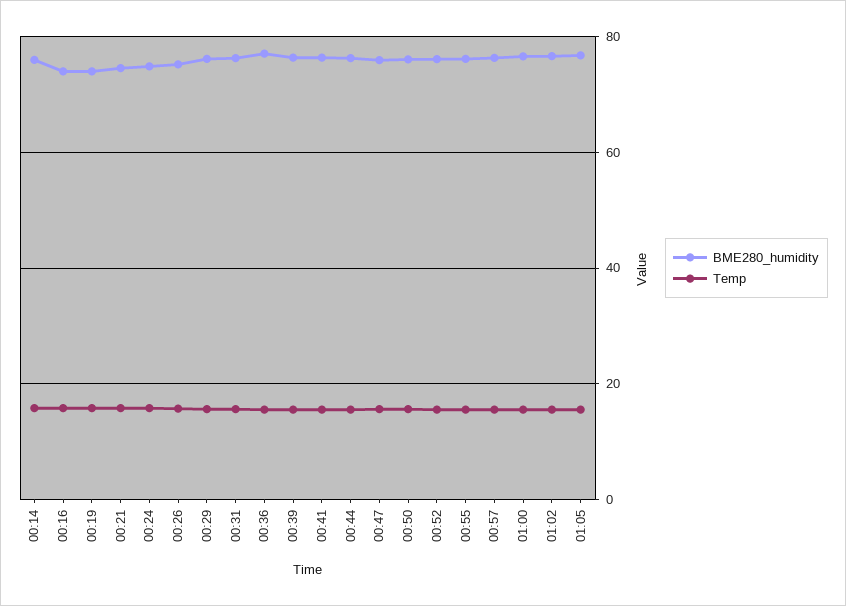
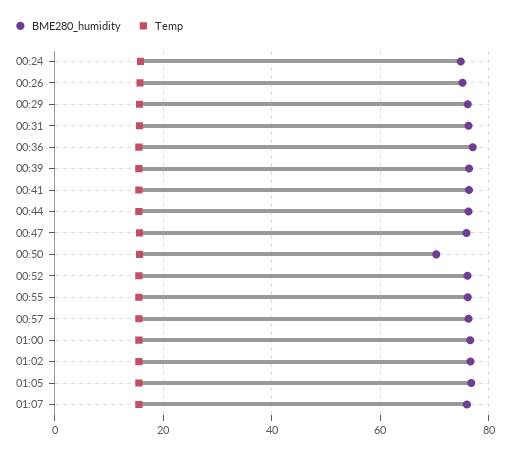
BME280_humidity, 00:14: 76 -> none
Temp, 00:14: 16 -> none
BME280_humidity, 00:16: 74 -> none
Temp, 00:16: 16 -> none
BME280_humidity, 00:19: 74 -> none
Temp, 00:19: 16 -> none
BME280_humidity, 00:21: 74 -> none
Temp, 00:21: 16 -> none
BME280_humidity, 00:50: 76 -> 70
BME280_humidity, 01:07: none -> 76
Temp, 01:07: none -> 16

